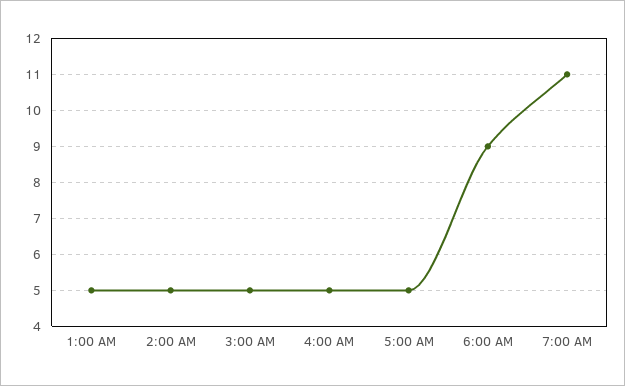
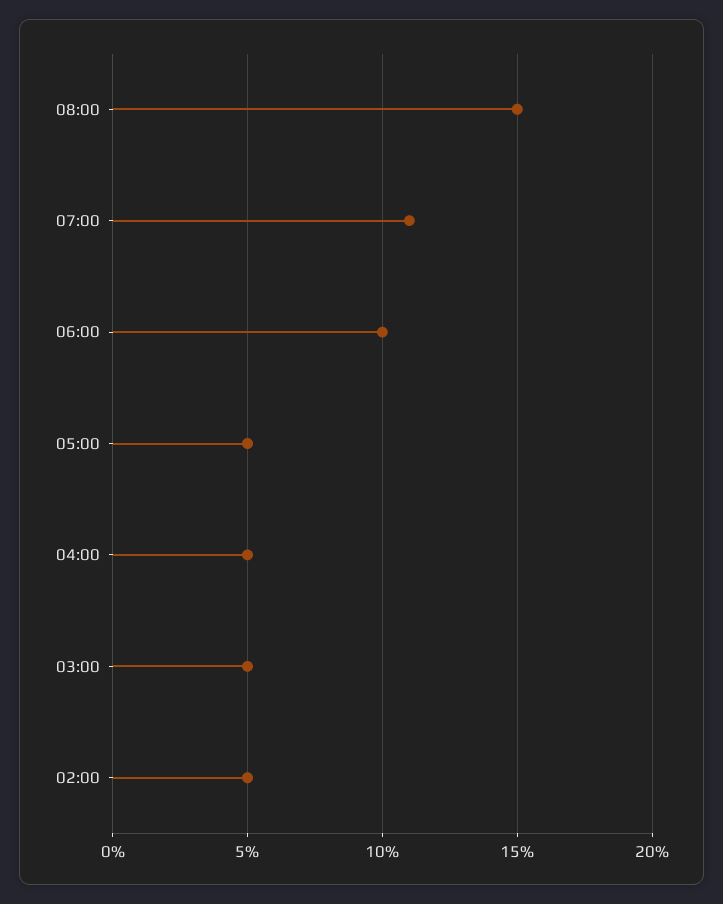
1:00 AM: 5 -> none
6:00 AM: 9 -> 10
08:00: none -> 15

